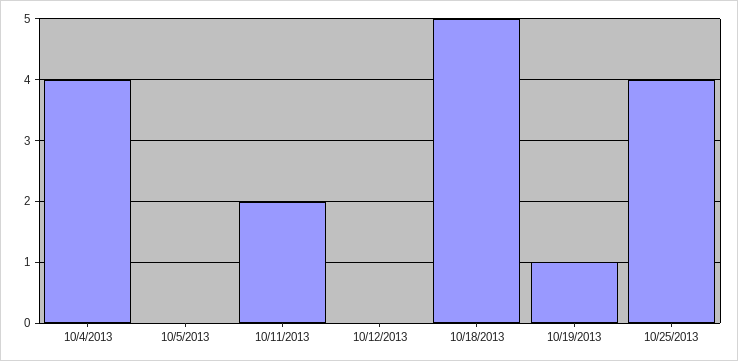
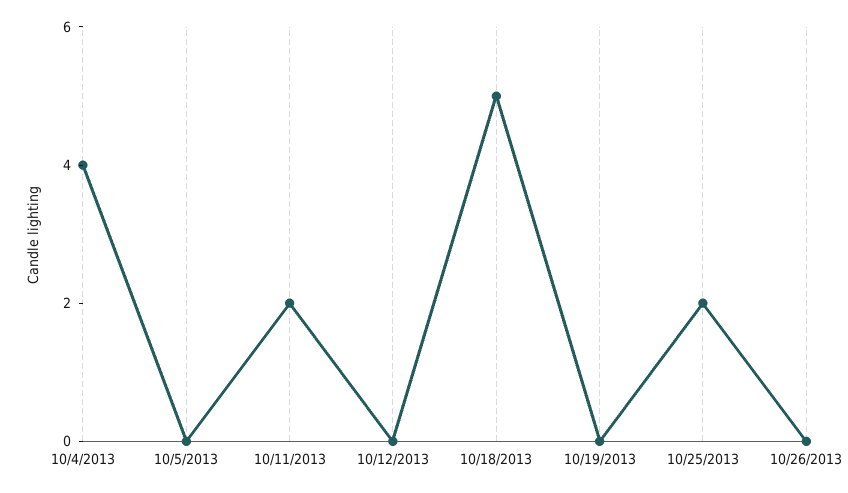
10/19/2013: 1 -> 0
10/25/2013: 4 -> 2
10/26/2013: none -> 0

